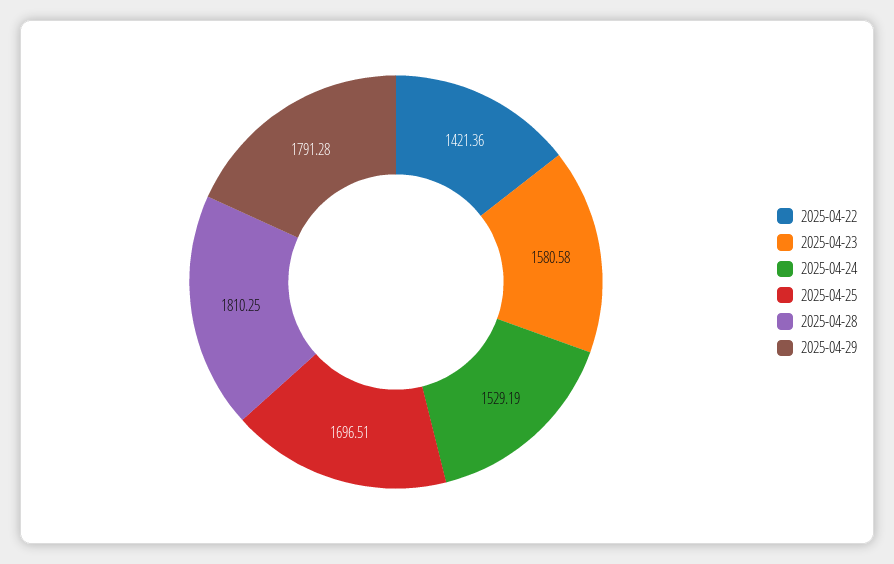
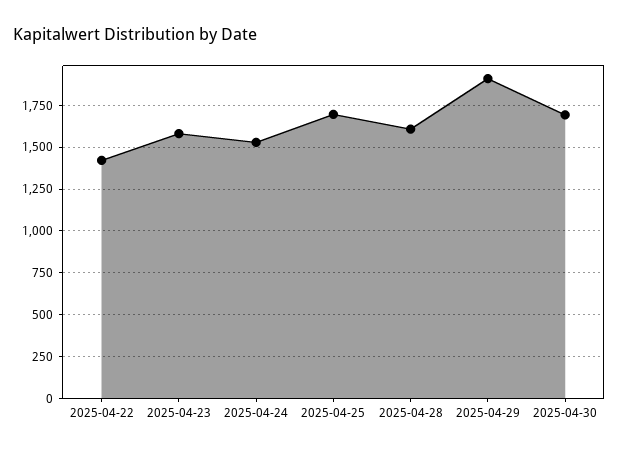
2025-04-28: 1810.25 -> 1600
2025-04-29: 1791.28 -> 1900
2025-04-30: none -> 1700

